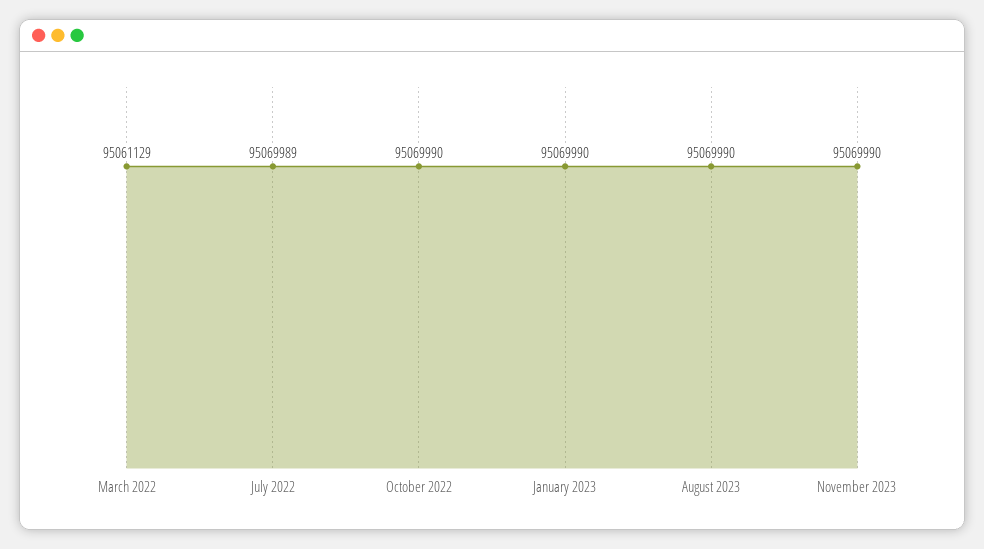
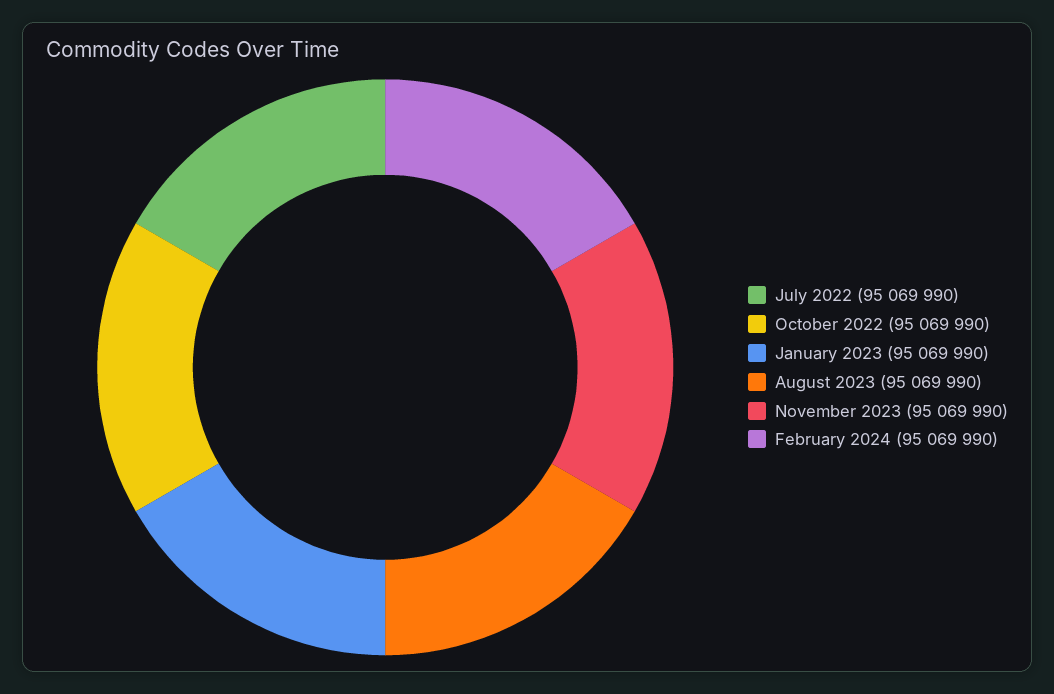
March 2022: 95061129 -> none
July 2022: 95069989 -> 95069990
February 2024: none -> 95069990

